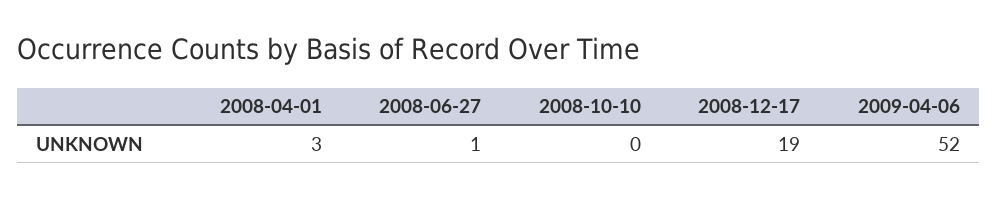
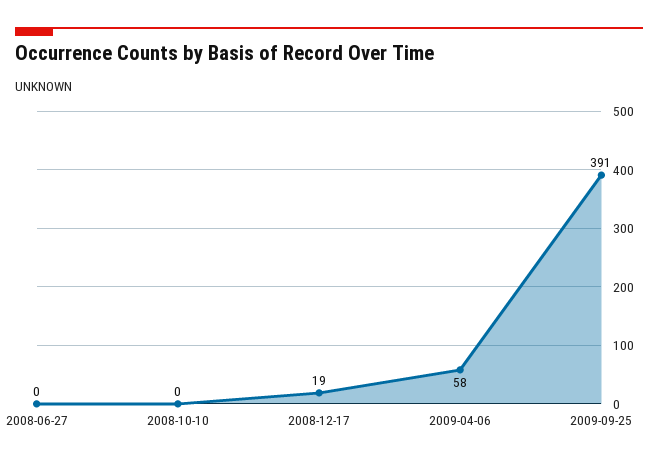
2008-04-01: 3 -> none
2008-06-27: 1 -> 0
2009-04-06: 52 -> 58
2009-09-25: none -> 391

